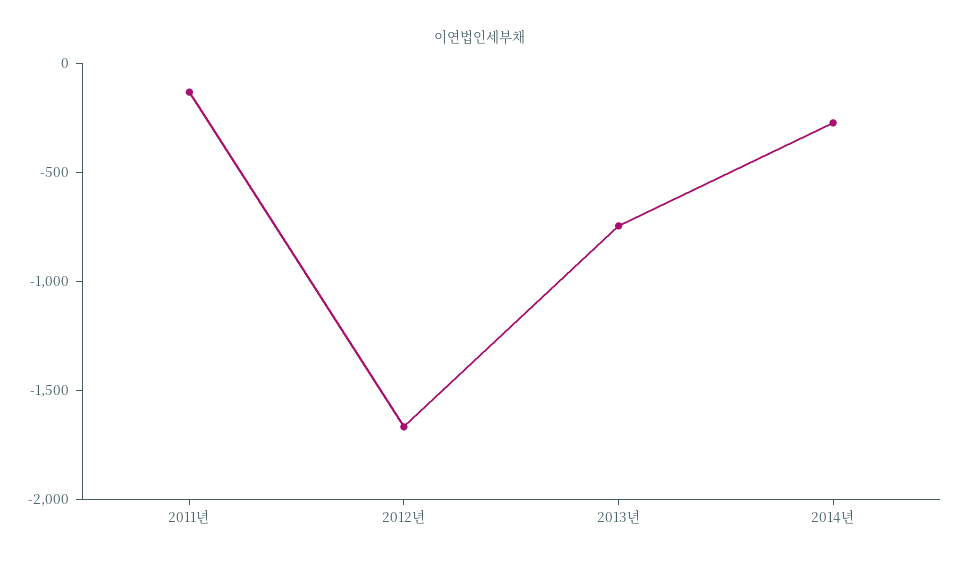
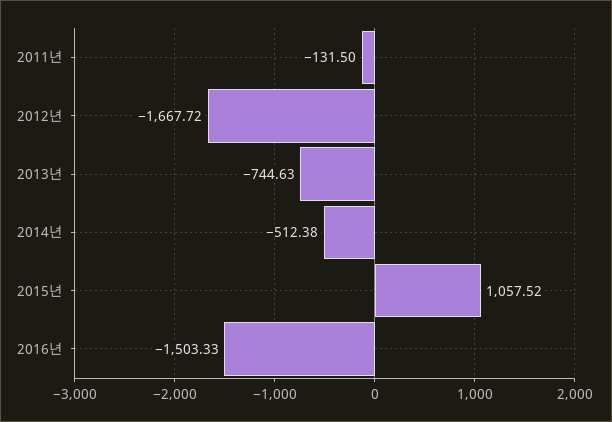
2014년: -300 -> -512.38
2015년: none -> 1057.52
2016년: none -> -1503.33

